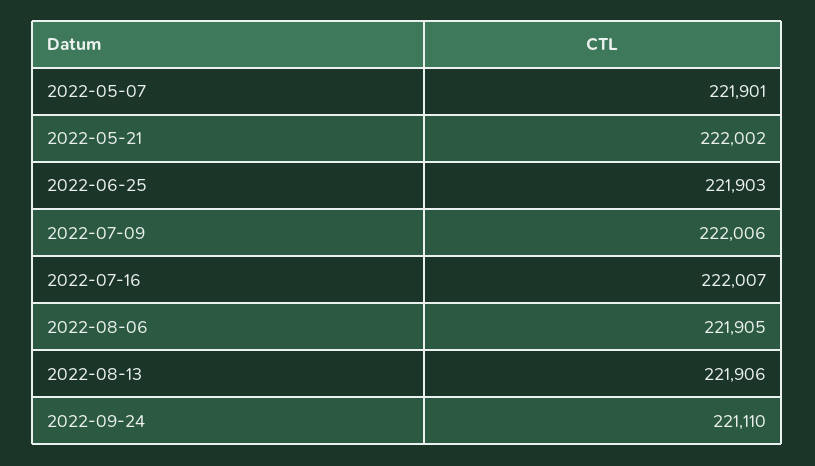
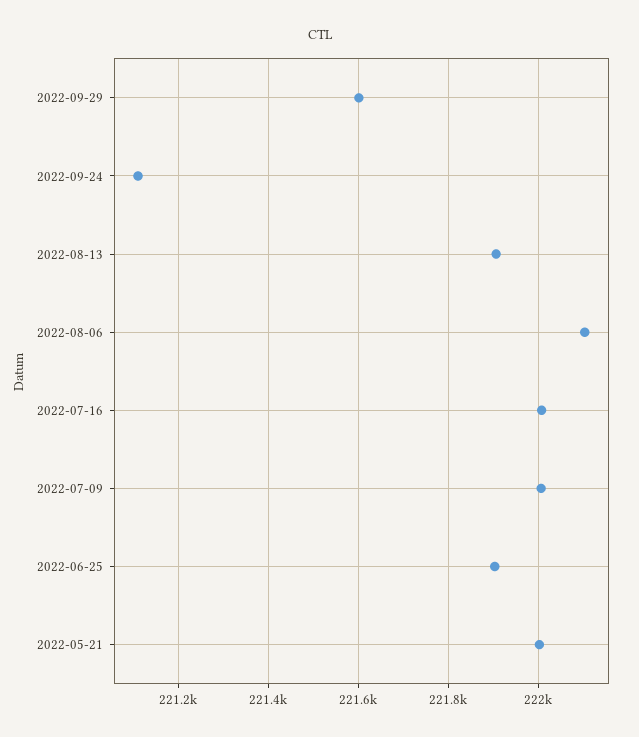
2022-05-07: 221901 -> none
2022-08-06: 221905 -> 222100
2022-09-29: none -> 221600

